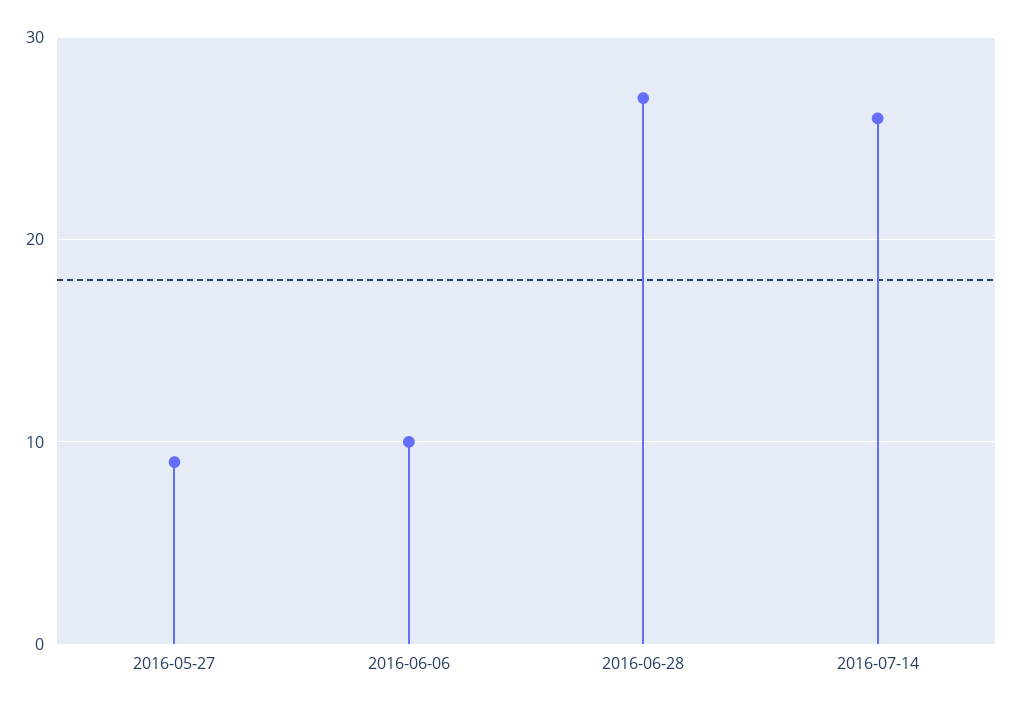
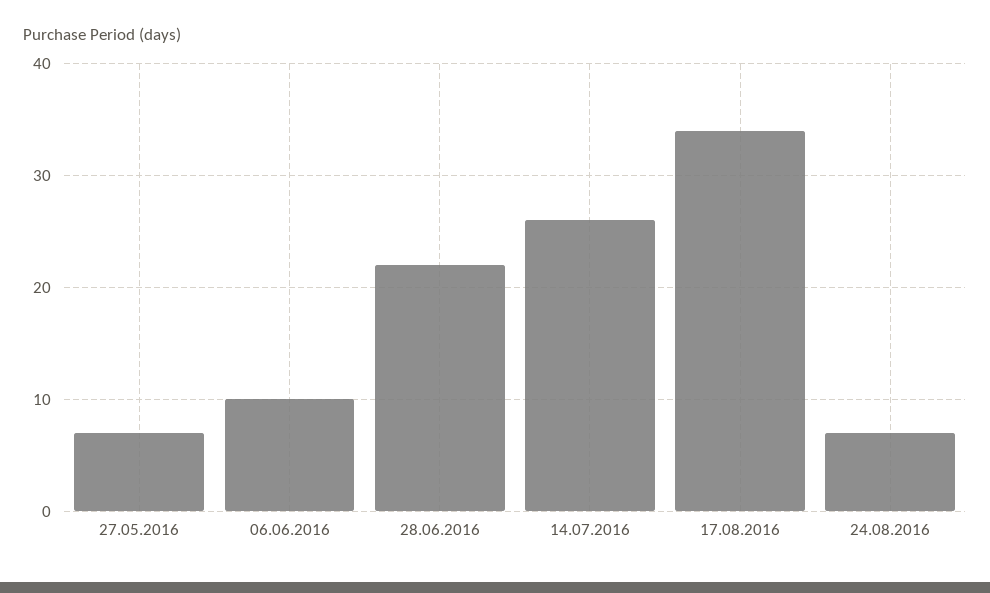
2016-05-27: 9 -> 7
2016-06-28: 27 -> 22
17.08.2016: none -> 34
24.08.2016: none -> 7

